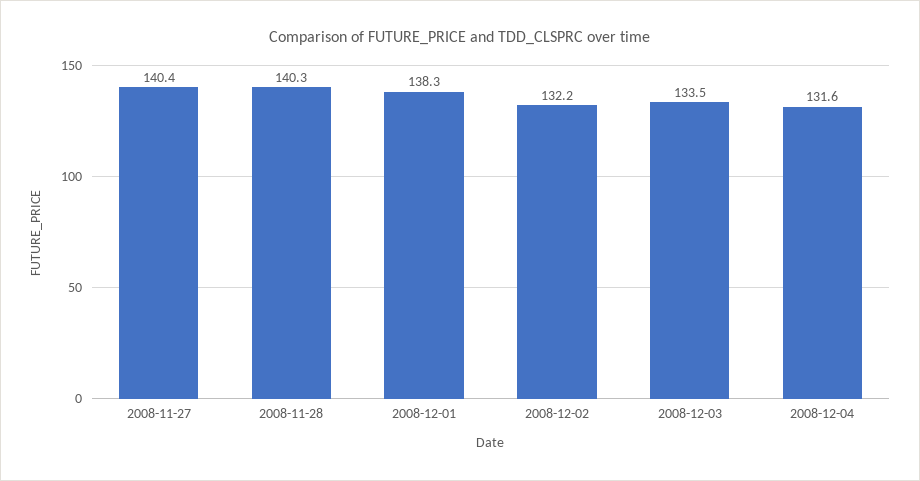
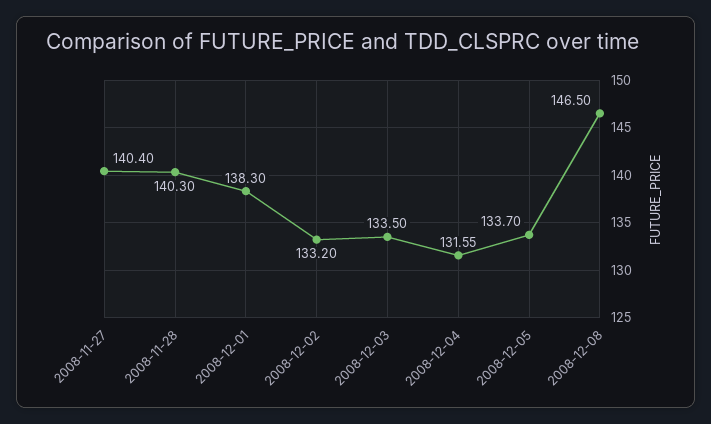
2008-12-02: 132.2 -> 133.2
2008-12-05: none -> 133.7
2008-12-08: none -> 146.5

